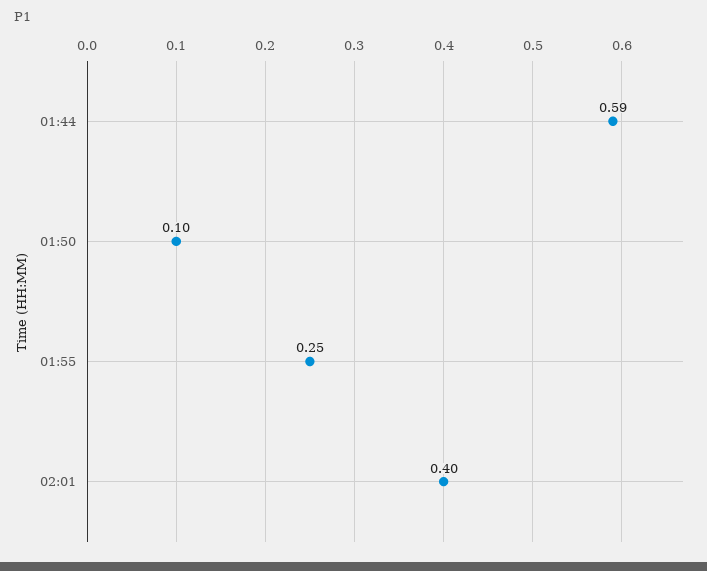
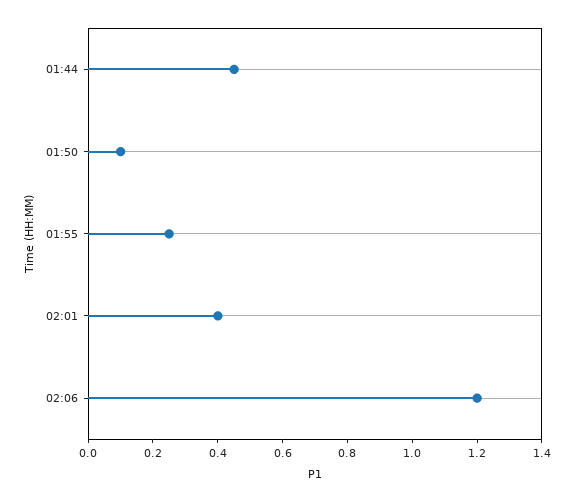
01:44: 0.59 -> 0.45
02:06: none -> 1.2

